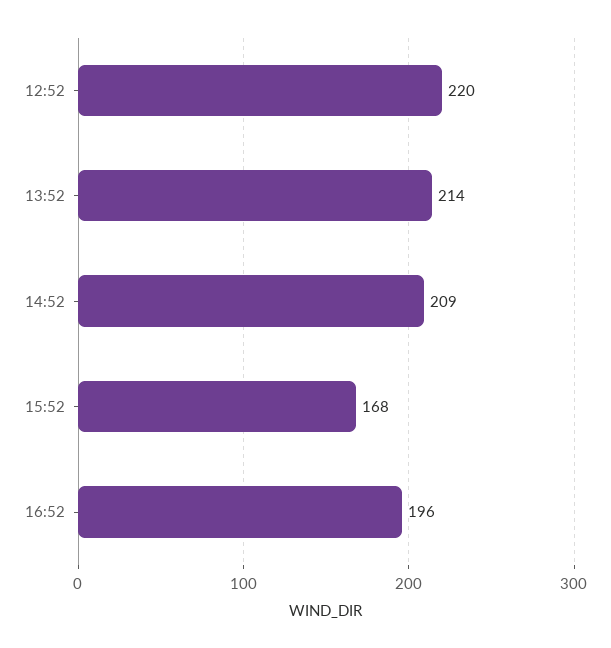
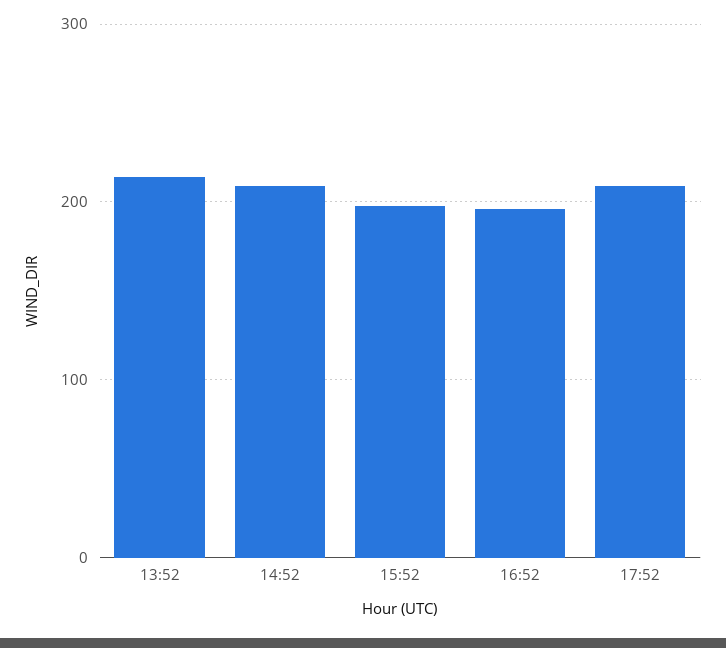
12:52: 220 -> none
15:52: 168 -> 200
17:52: none -> 210

